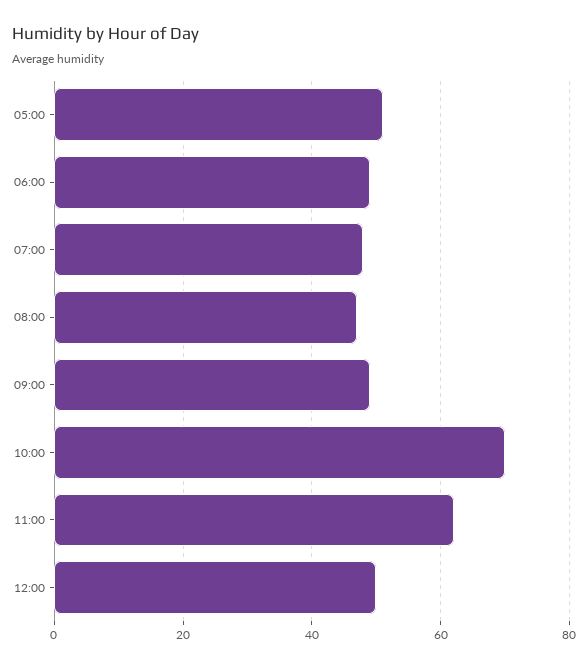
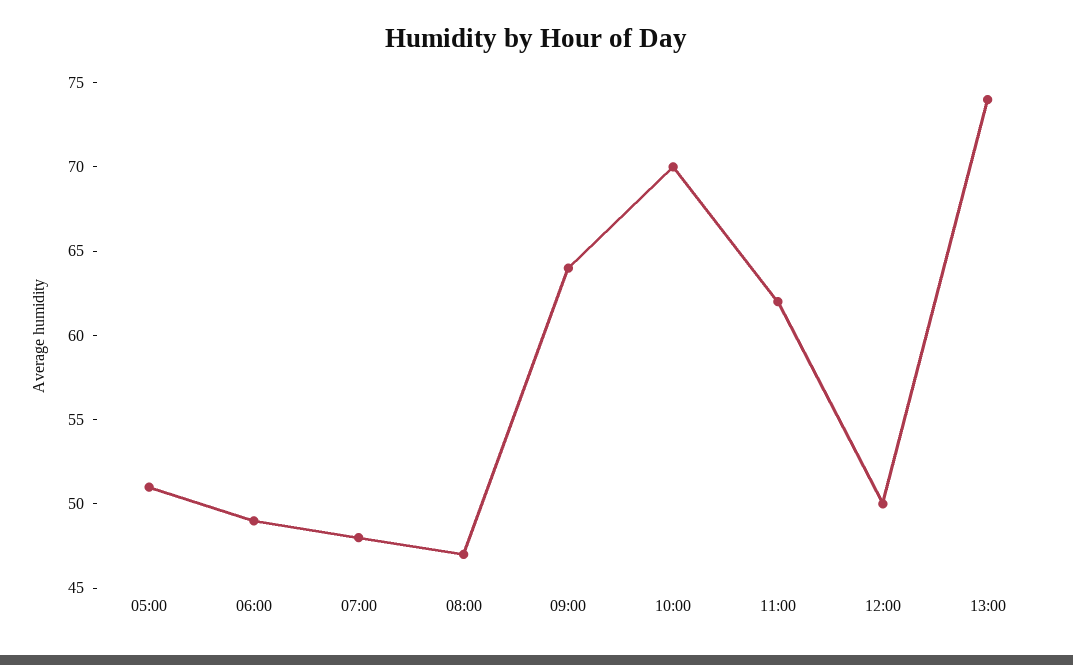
09:00: 50 -> 64
13:00: none -> 74

